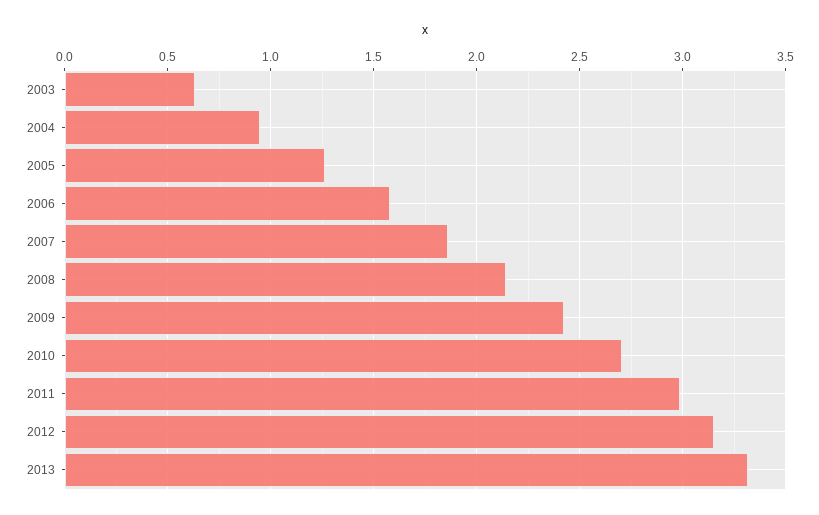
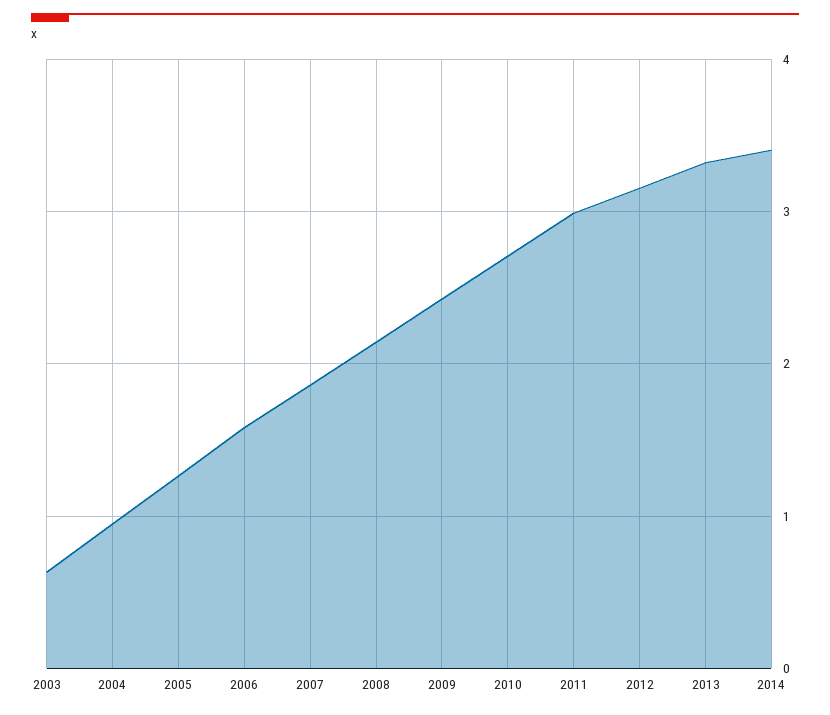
2014: none -> 3.4

